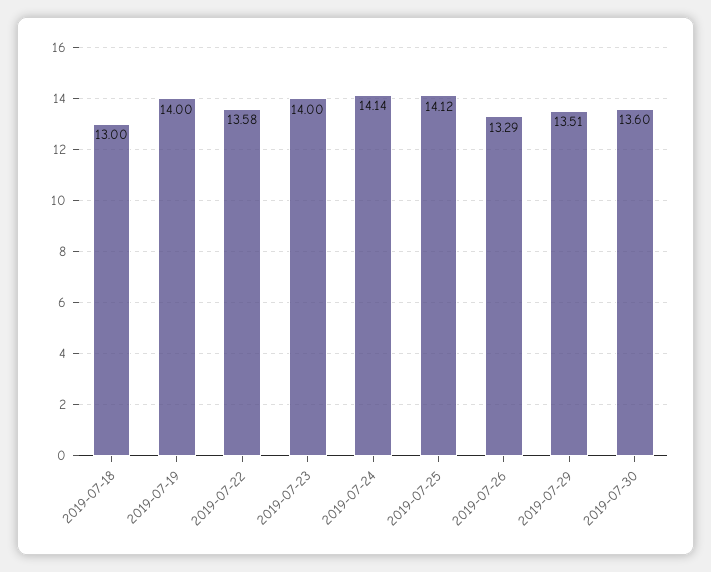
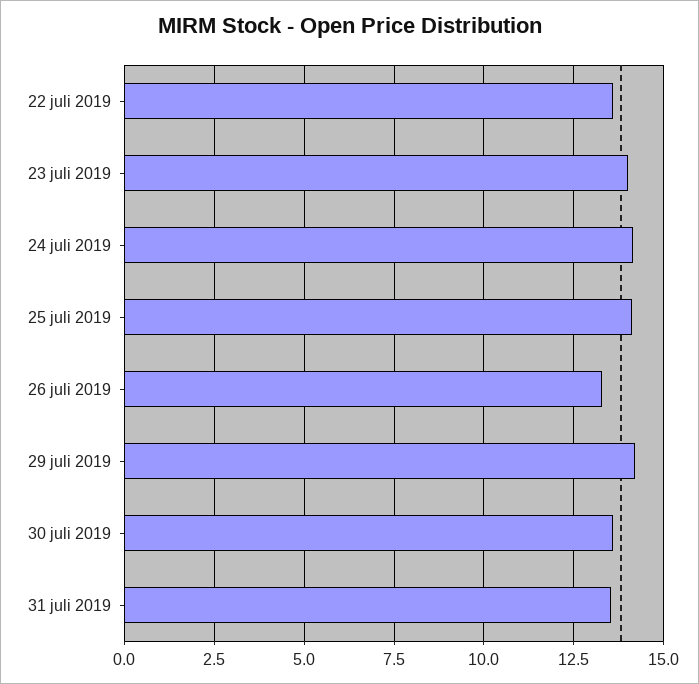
2019-07-18: 13 -> none
2019-07-19: 14 -> none
2019-07-29: 13.51 -> 14.25
31 juli 2019: none -> 13.5

